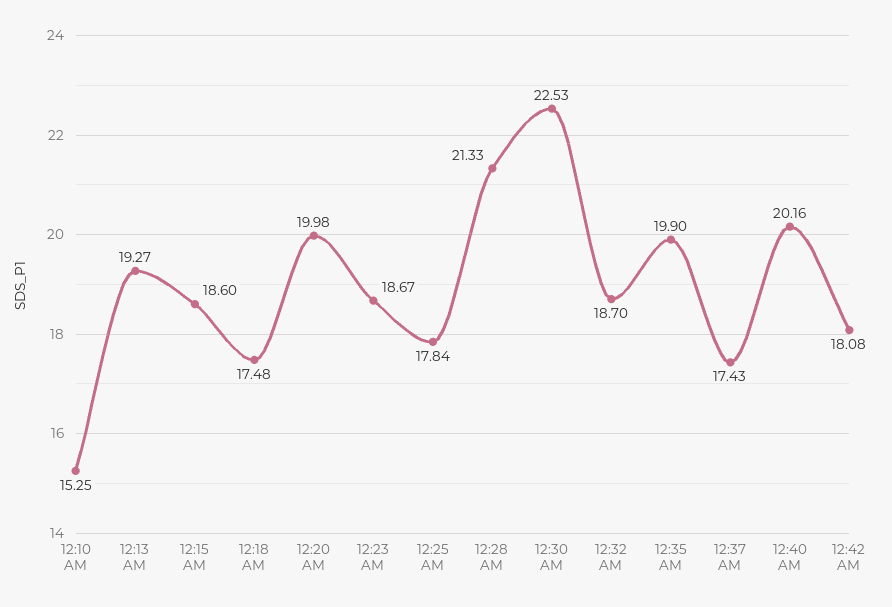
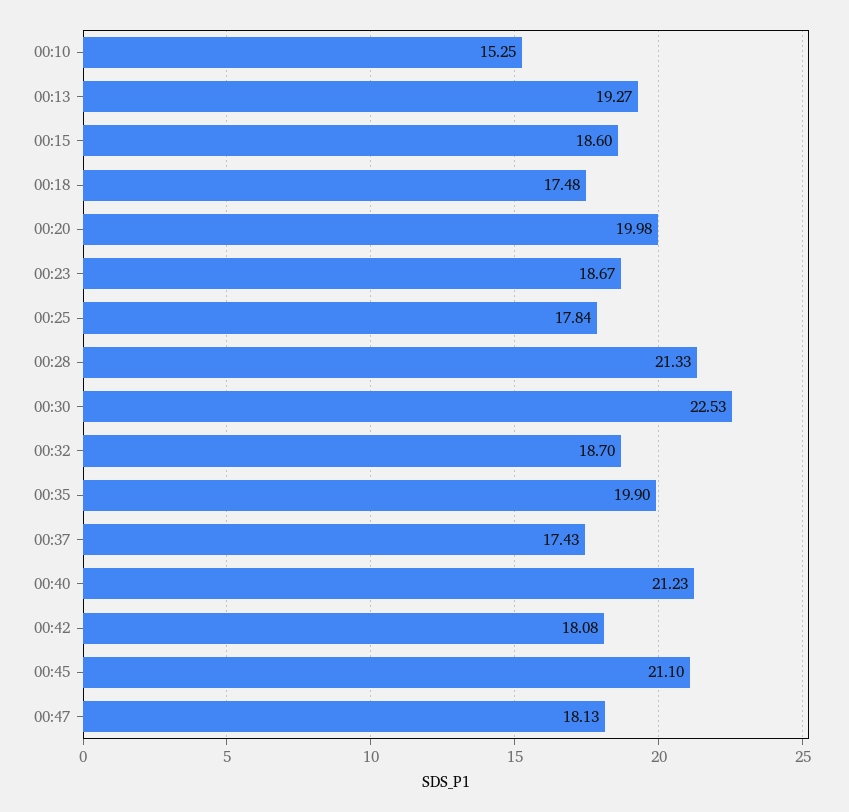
12:40 AM: 20.16 -> 21.23
00:45: none -> 21.1
00:47: none -> 18.13

